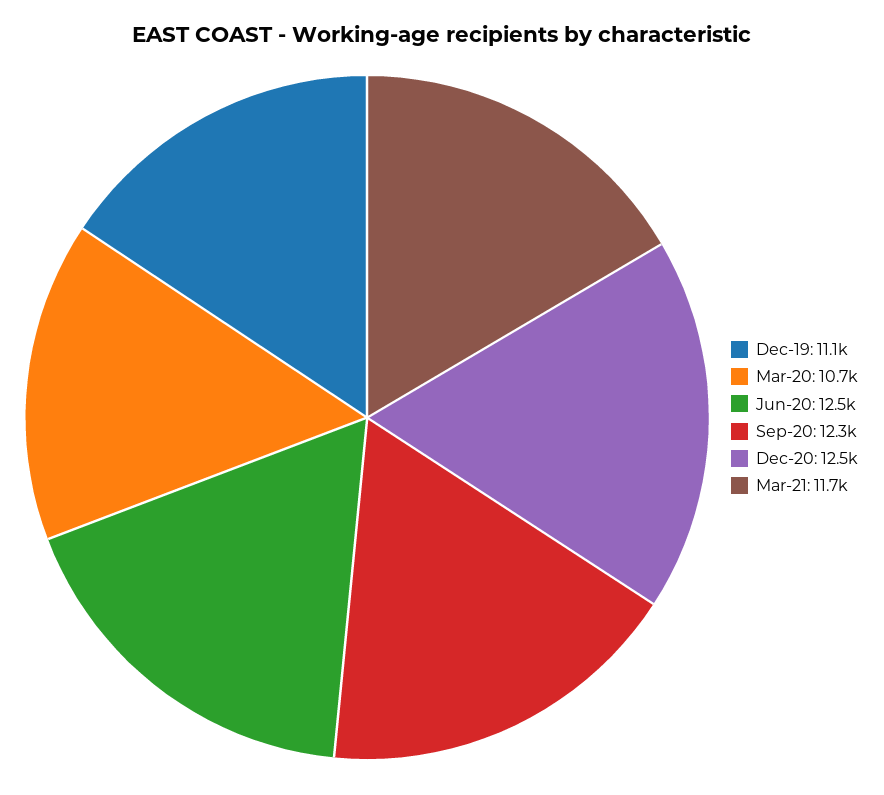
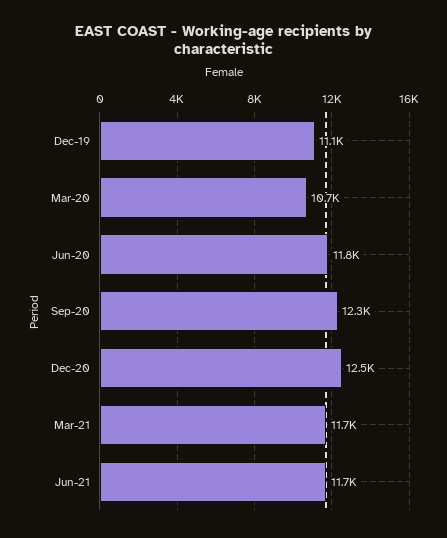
Jun-20: 12500 -> 11800
Jun-21: none -> 11700

